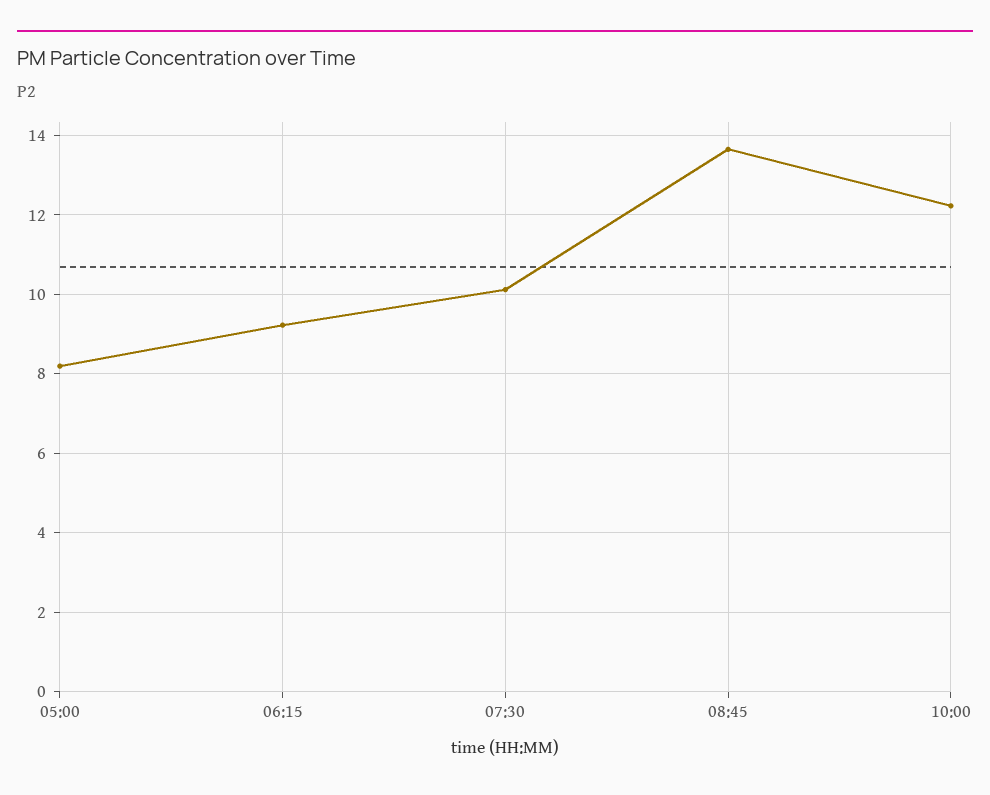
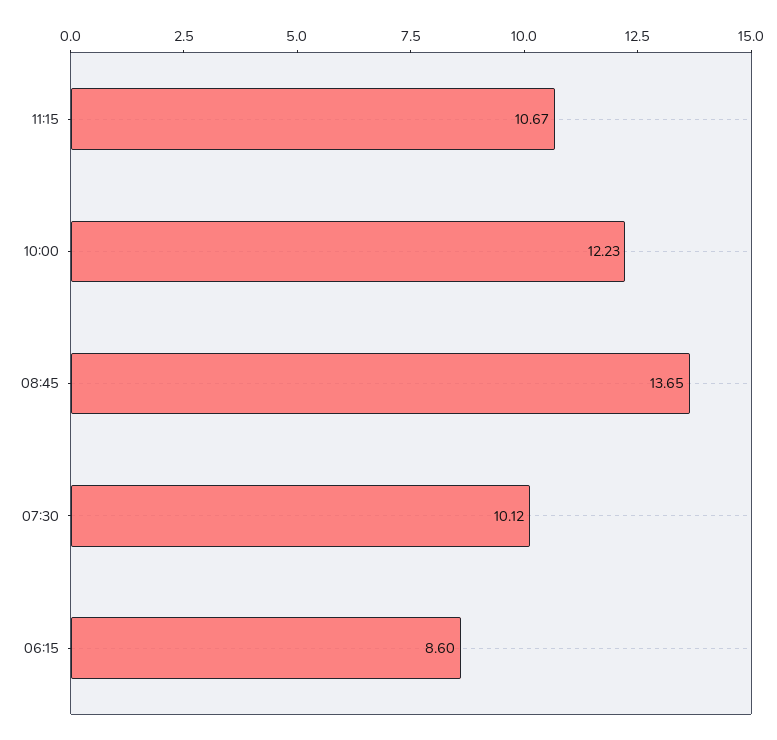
05:00: 8.2 -> none
06:15: 9.2 -> 8.6
11:15: none -> 10.67

